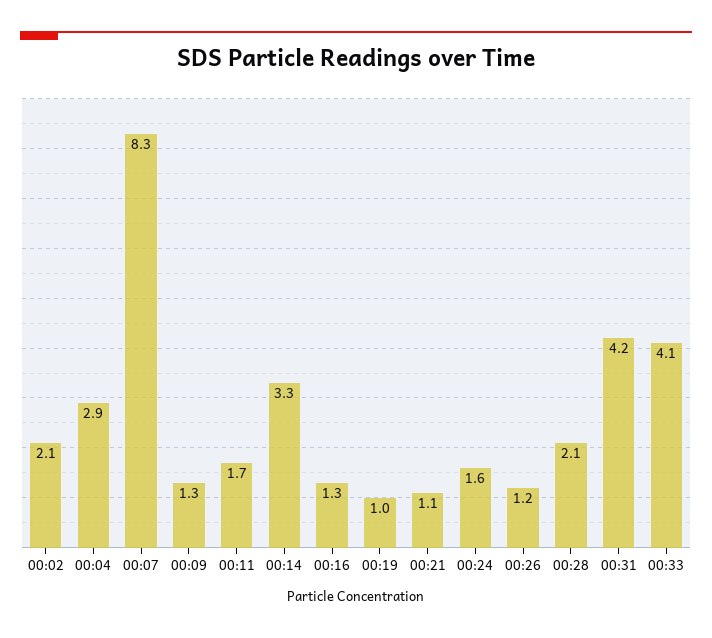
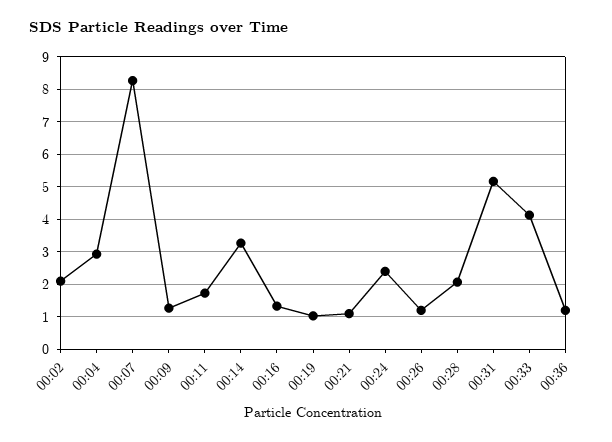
00:24: 1.6 -> 2.4
00:31: 4.2 -> 5.2
00:36: none -> 1.2

